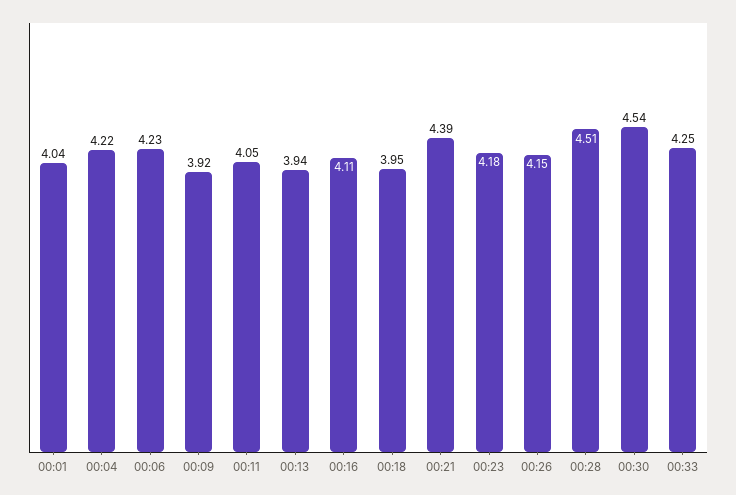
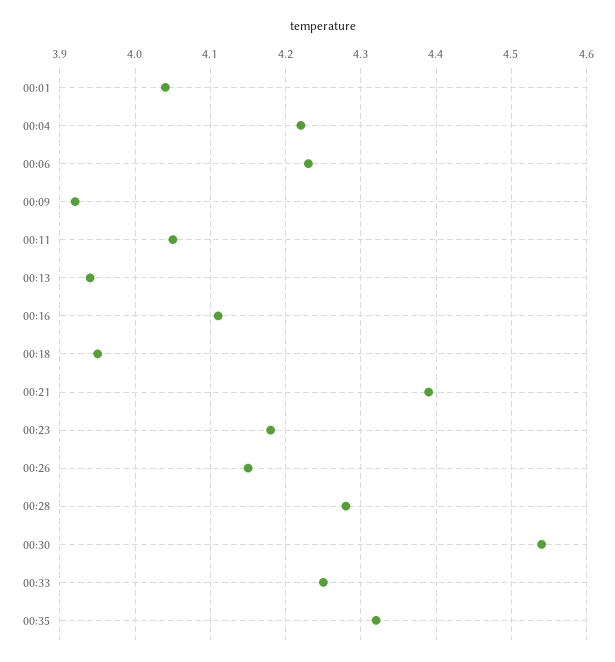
00:28: 4.51 -> 4.28
00:35: none -> 4.32

